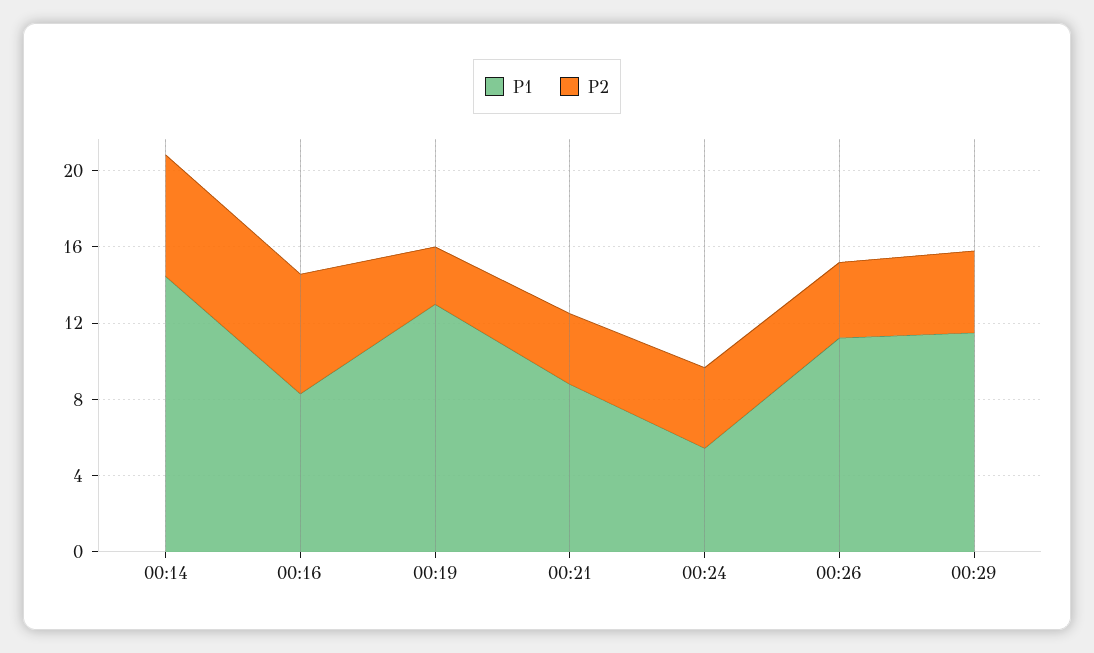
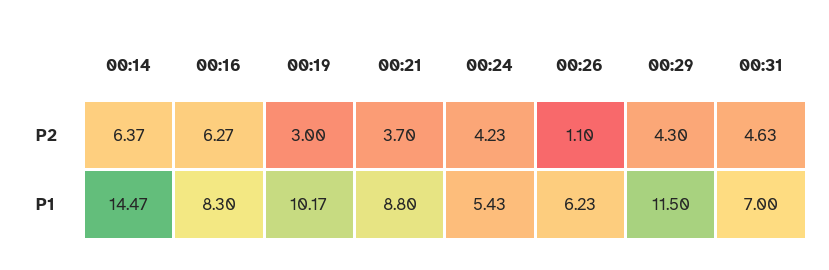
P1, 00:19: 13 -> 10.17
P1, 00:26: 11 -> 6.23
P2, 00:26: 4 -> 1.1
P2, 00:31: none -> 4.63
P1, 00:31: none -> 7

